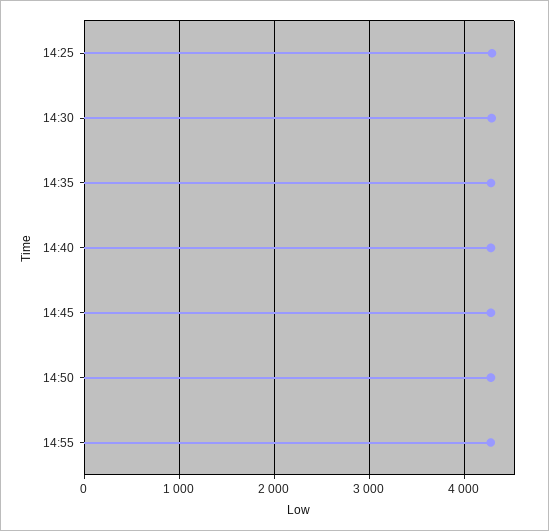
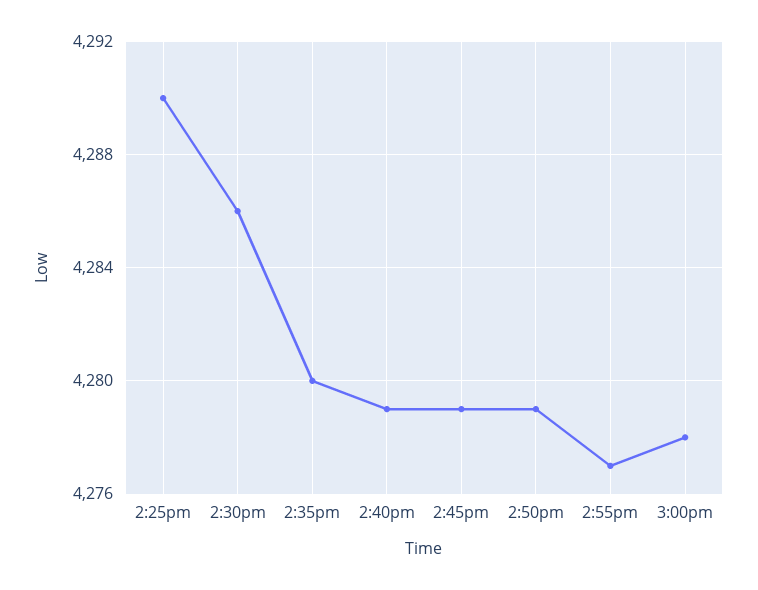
3:00pm: none -> 4278

